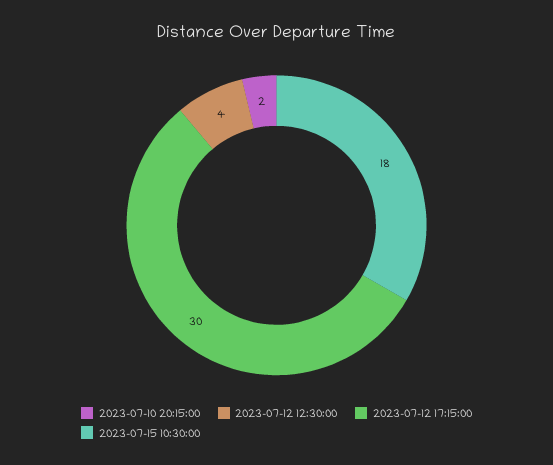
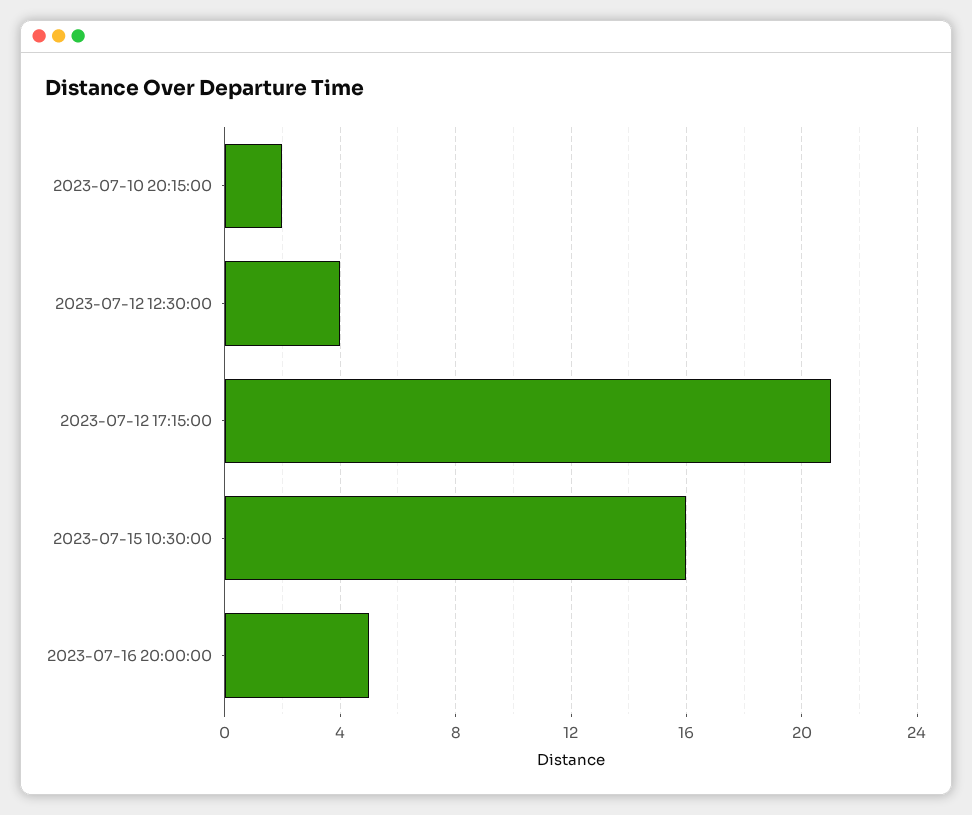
2023-07-12 17:15:00: 30 -> 21
2023-07-15 10:30:00: 18 -> 16
2023-07-16 20:00:00: none -> 5

